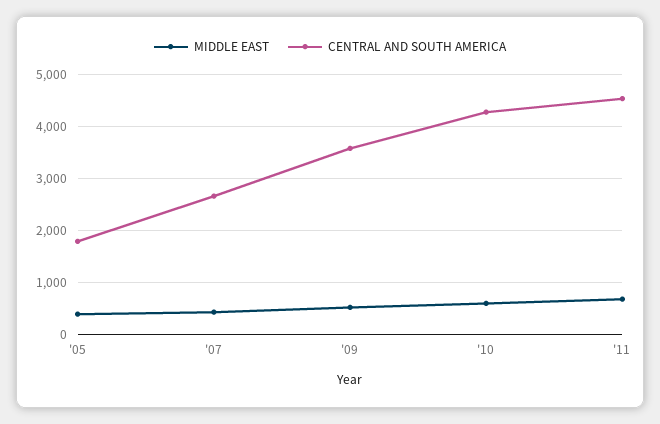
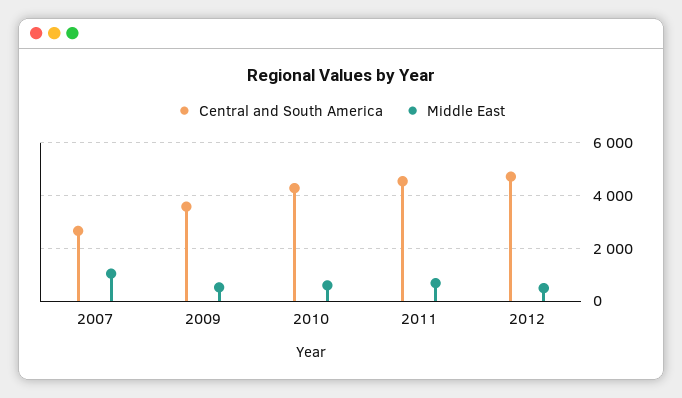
MIDDLE EAST, '05: 400 -> none
CENTRAL AND SOUTH AMERICA, '05: 1800 -> none
MIDDLE EAST, '07: 400 -> 1000
CENTRAL AND SOUTH AMERICA, 2012: none -> 4750
MIDDLE EAST, 2012: none -> 500

